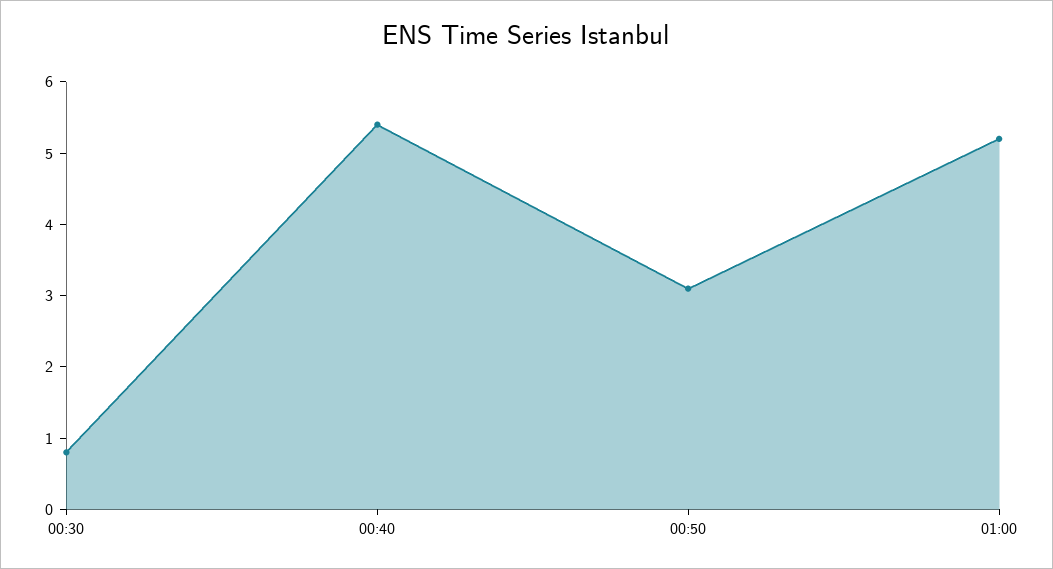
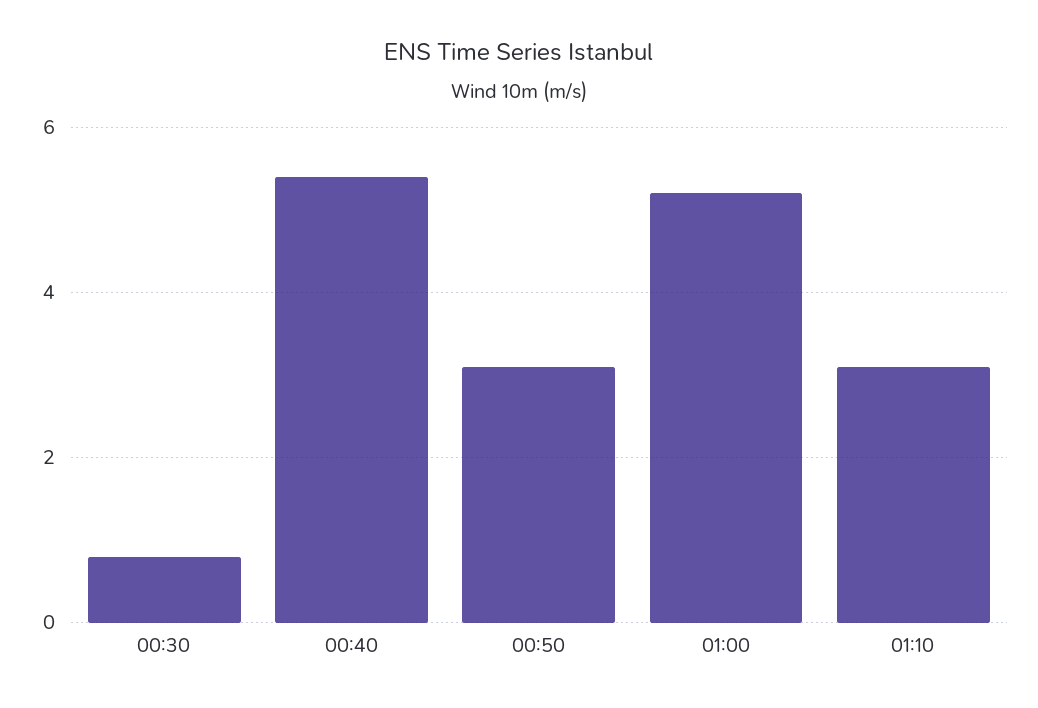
01:10: none -> 3

